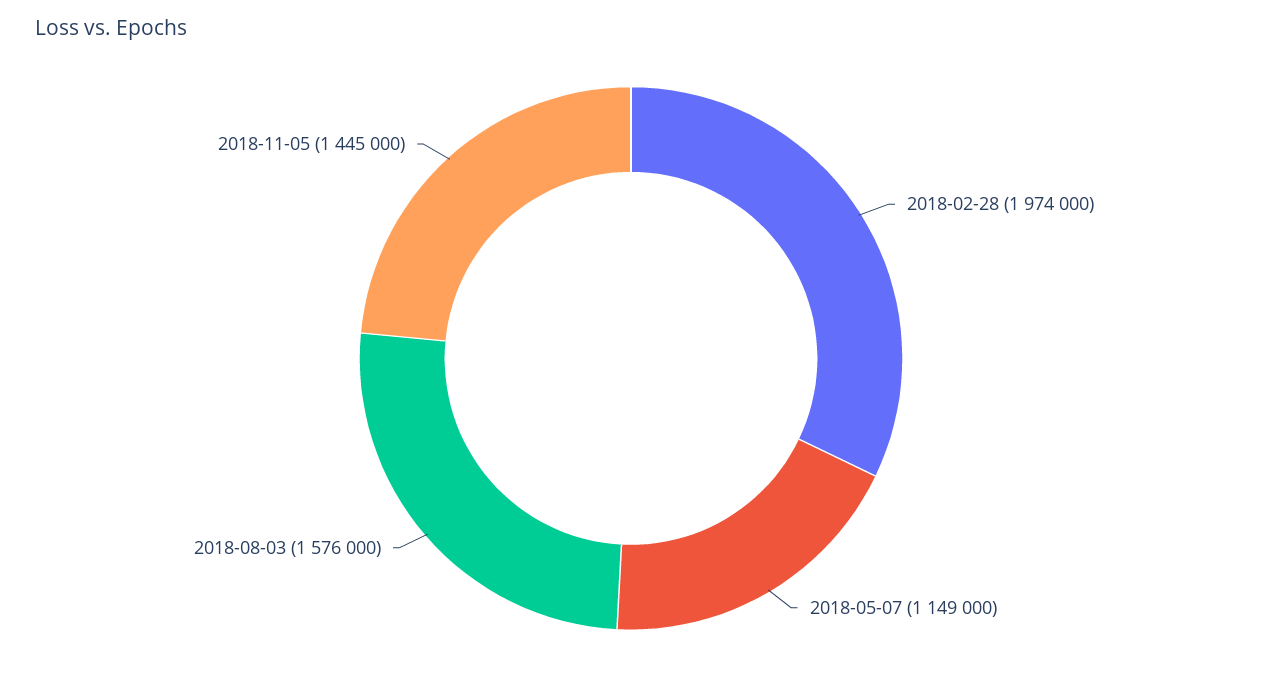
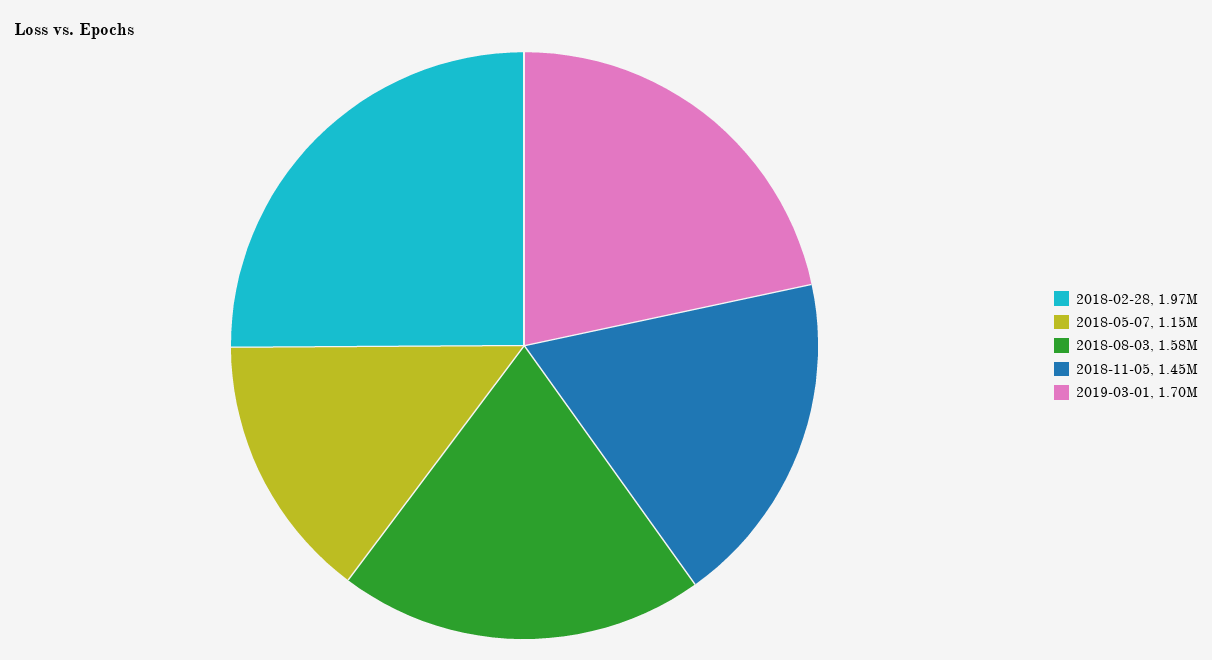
2019-03-01: none -> 1700000

